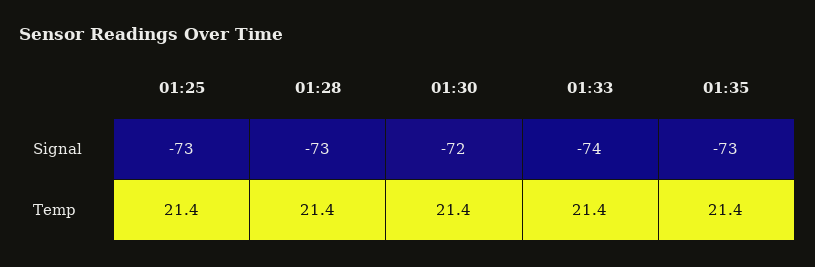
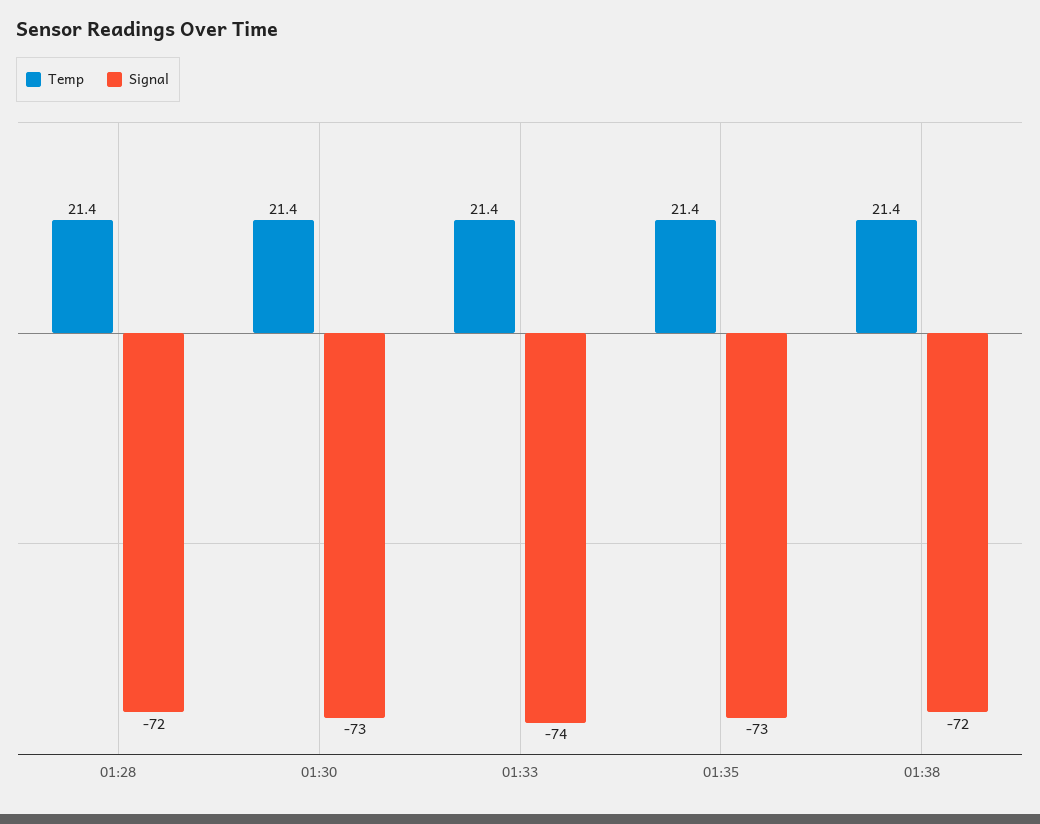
Signal, 01:25: -73 -> none
Signal, 01:28: -73 -> -72
Signal, 01:30: -72 -> -73
Temp, 01:25: 21.4 -> none
Temp, 01:38: none -> 21.4
Signal, 01:38: none -> -72

